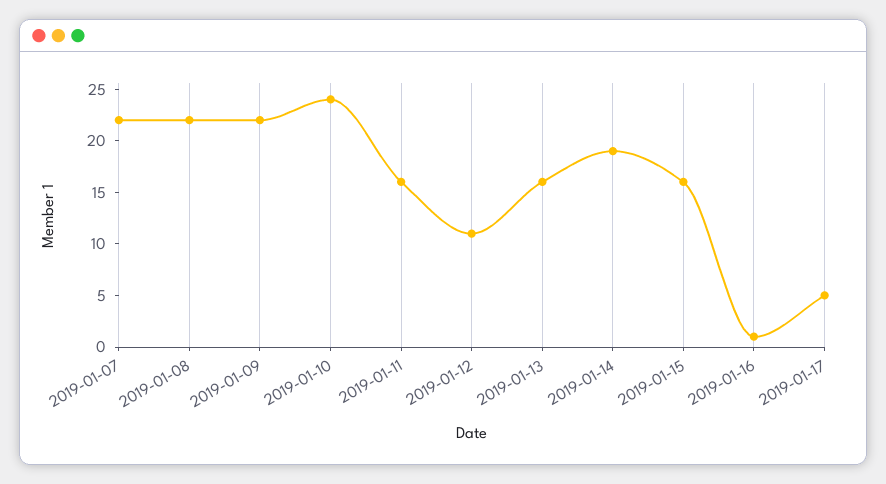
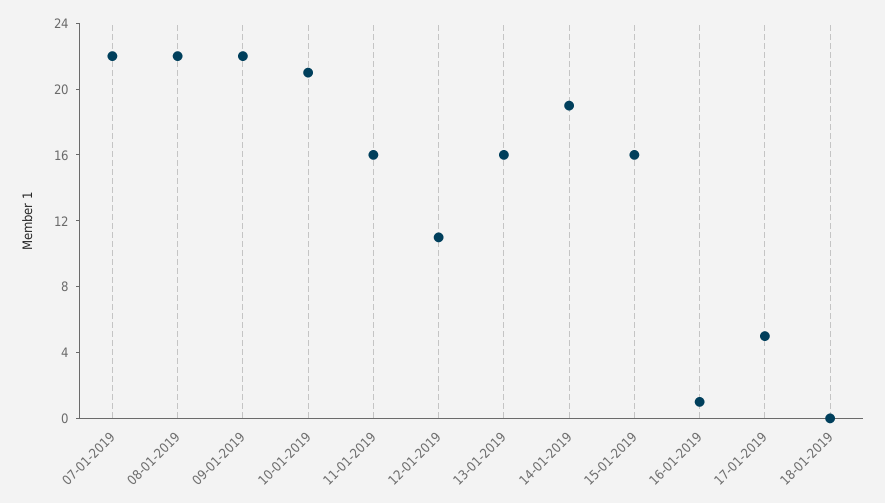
2019-01-10: 24 -> 21
18-01-2019: none -> 0

